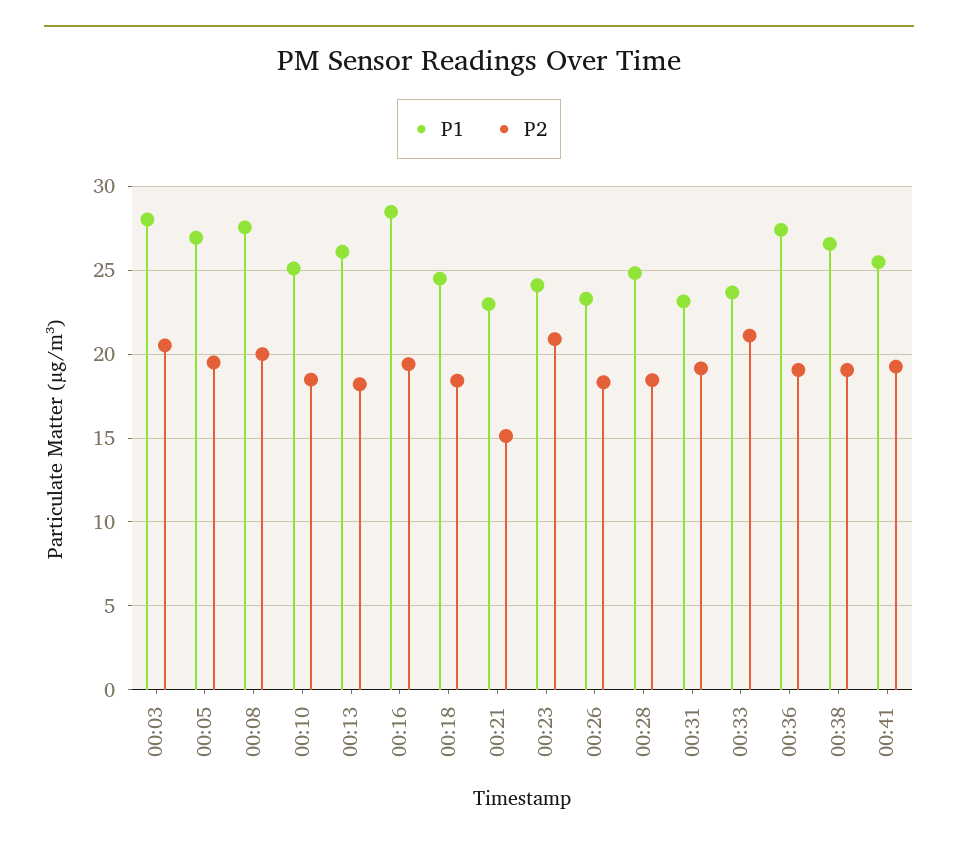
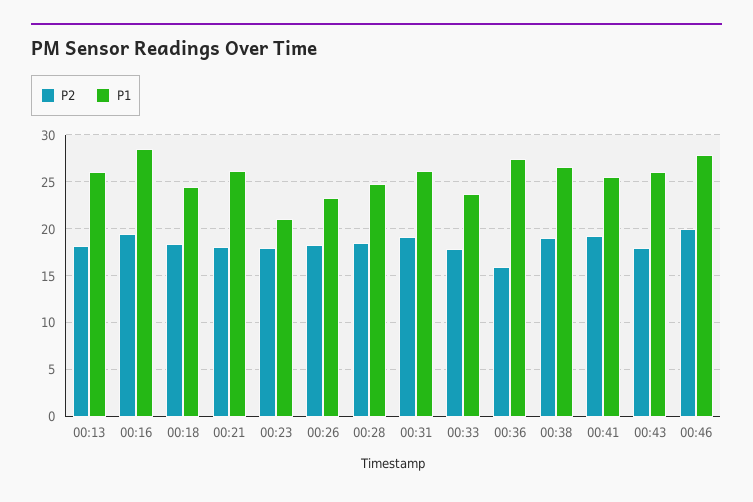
P1, 00:03: 28 -> none
P2, 00:03: 20.5 -> none
P1, 00:05: 27 -> none
P2, 00:05: 19.5 -> none
P1, 00:08: 27.5 -> none
P2, 00:08: 20 -> none
P1, 00:10: 25 -> none
P2, 00:10: 18.5 -> none
P1, 00:21: 23 -> 26
P2, 00:21: 15 -> 18
P1, 00:23: 24 -> 21
P2, 00:23: 21 -> 18
P1, 00:31: 23 -> 26
P2, 00:33: 21 -> 18
P2, 00:36: 19 -> 16
P2, 00:43: none -> 18
P1, 00:43: none -> 26
P2, 00:46: none -> 20
P1, 00:46: none -> 28

